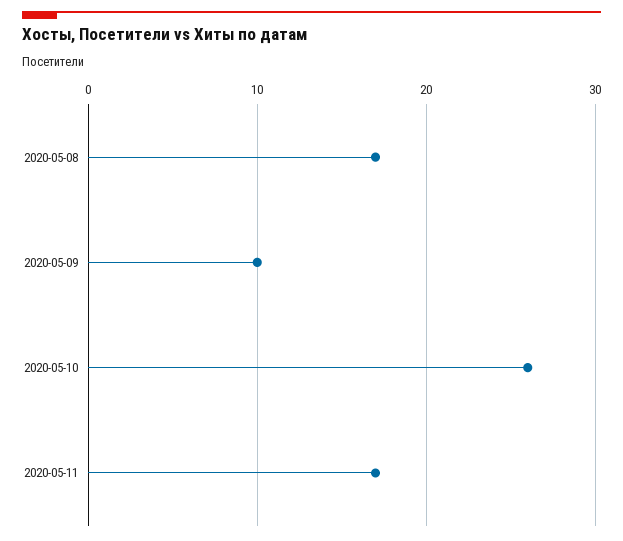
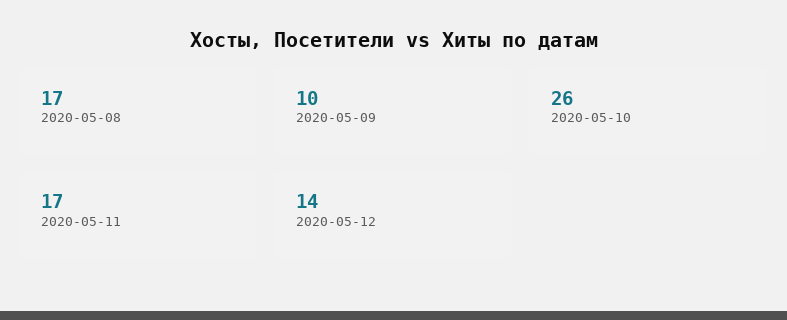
2020-05-12: none -> 14

